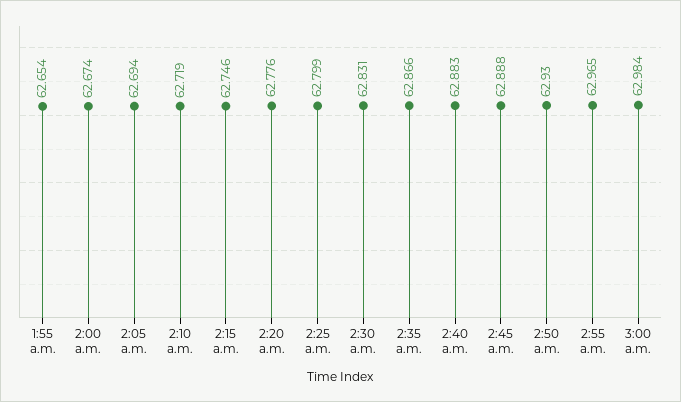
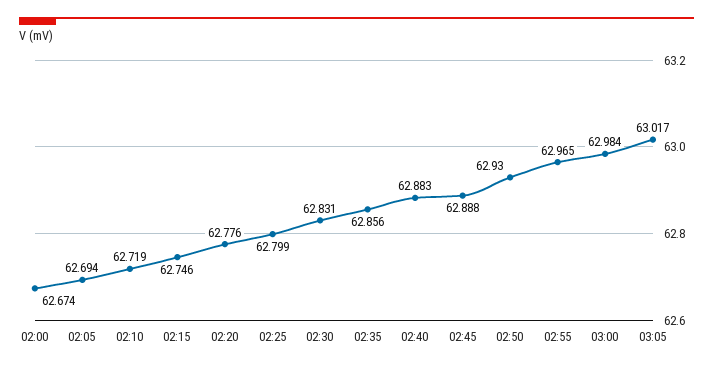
1:55 a.m.: 62.654 -> none
2:35 a.m.: 62.866 -> 62.856
03:05: none -> 63.017

